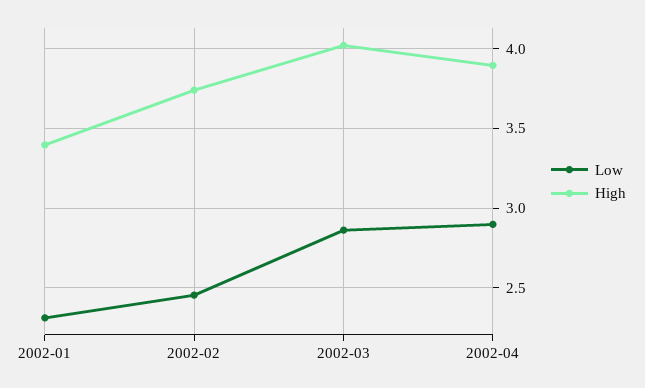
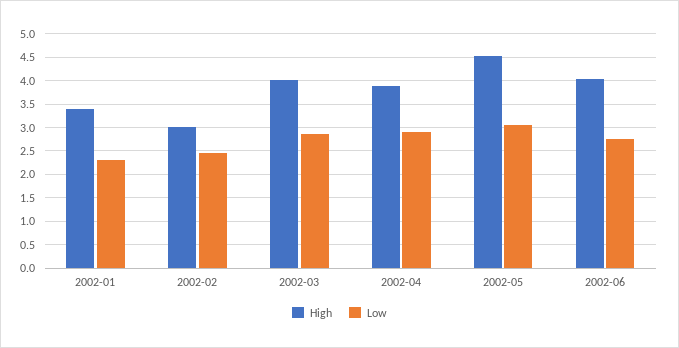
High, 2002-02: 3.75 -> 3
High, 2002-05: none -> 4.5
Low, 2002-05: none -> 3
High, 2002-06: none -> 4
Low, 2002-06: none -> 2.75

